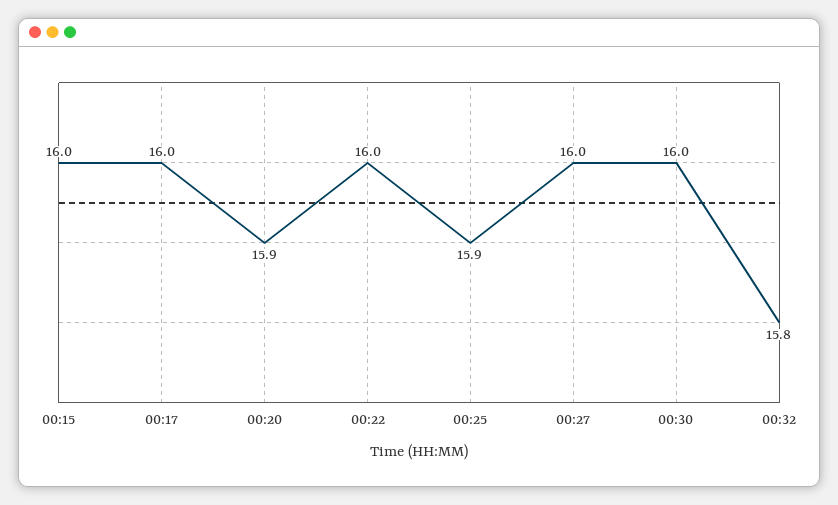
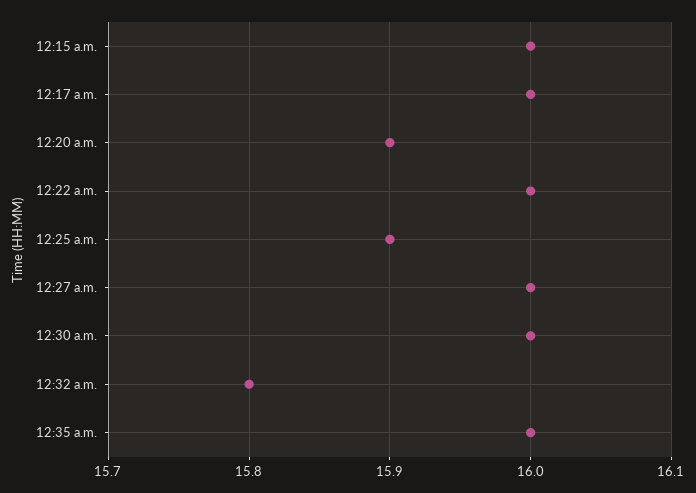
12:35 a.m.: none -> 16

